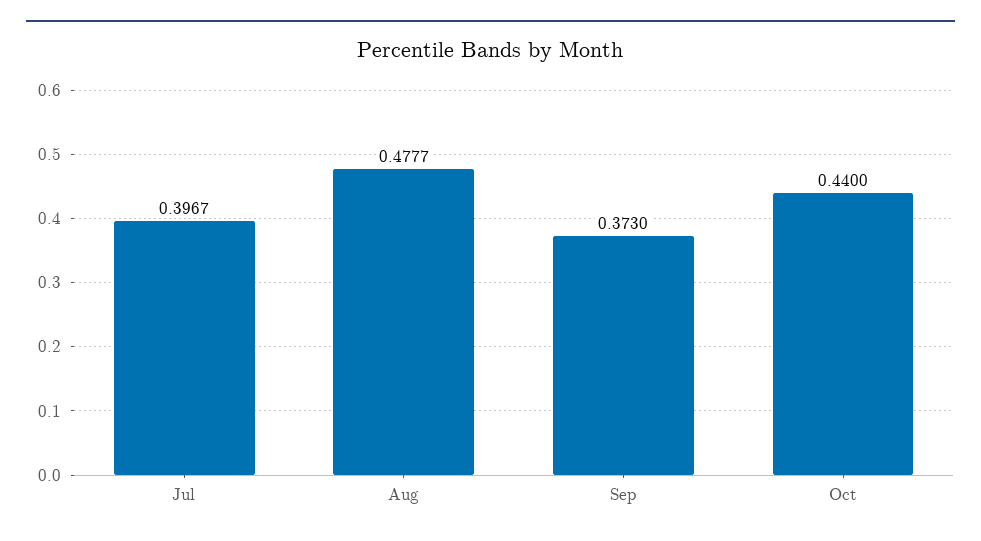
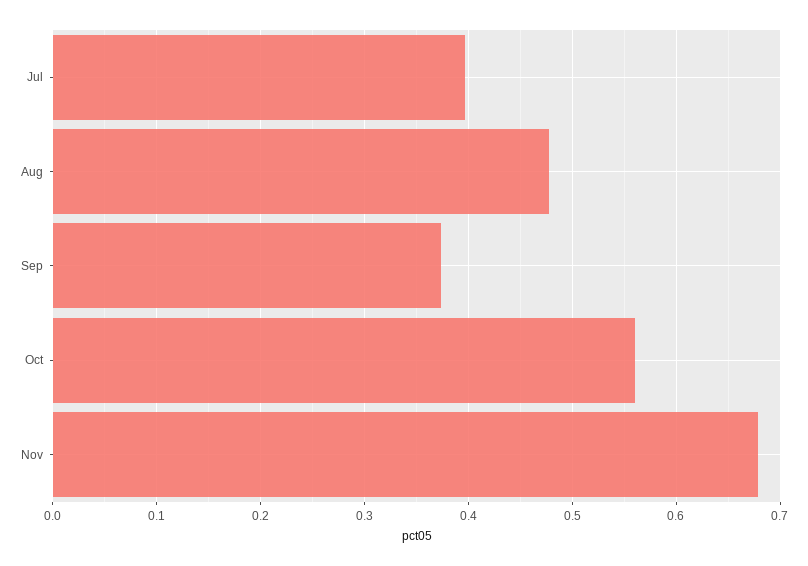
Oct: 0.44 -> 0.56
Nov: none -> 0.68

